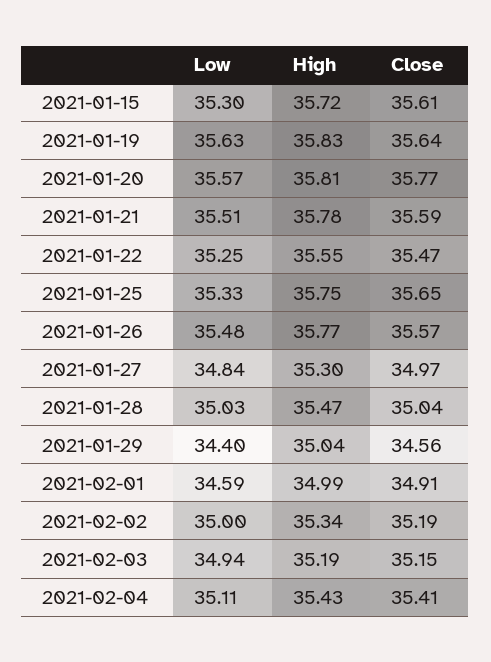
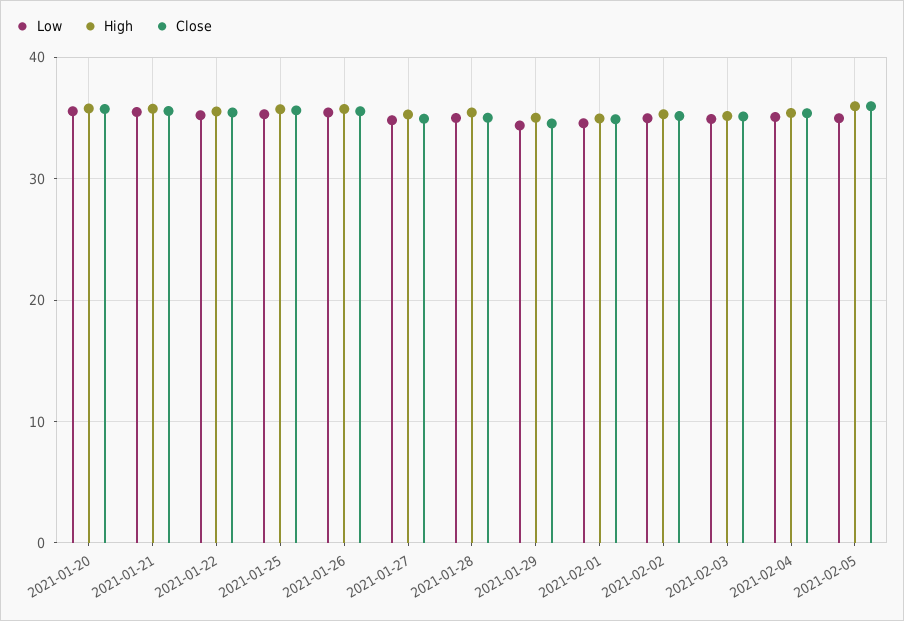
Low, 2021-01-15: 35.3 -> none
High, 2021-01-15: 35.72 -> none
Close, 2021-01-15: 35.61 -> none
Low, 2021-01-19: 35.63 -> none
High, 2021-01-19: 35.83 -> none
Close, 2021-01-19: 35.64 -> none
Low, 2021-02-05: none -> 35
High, 2021-02-05: none -> 36
Close, 2021-02-05: none -> 36

